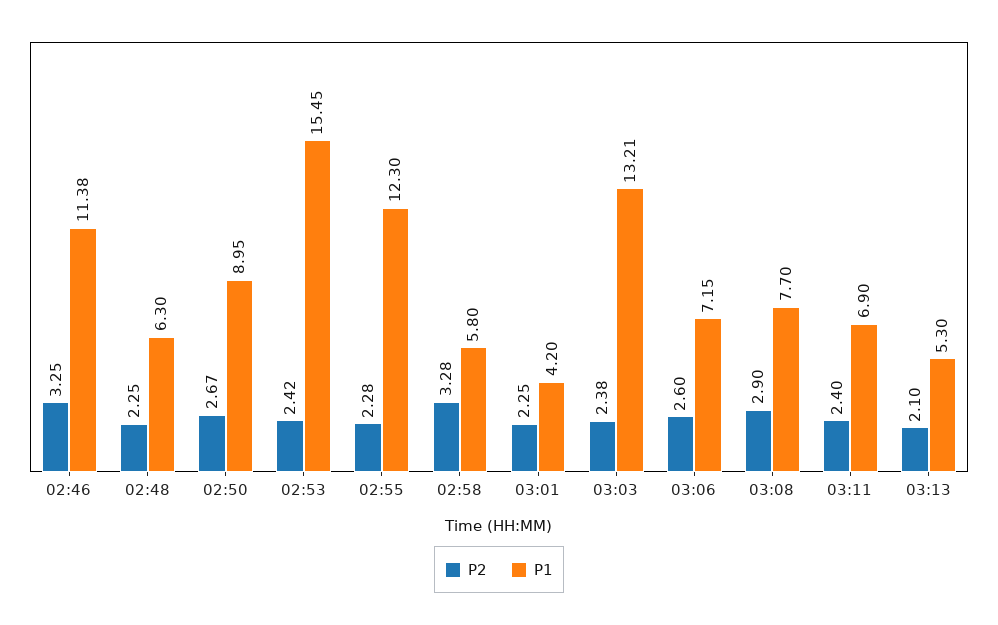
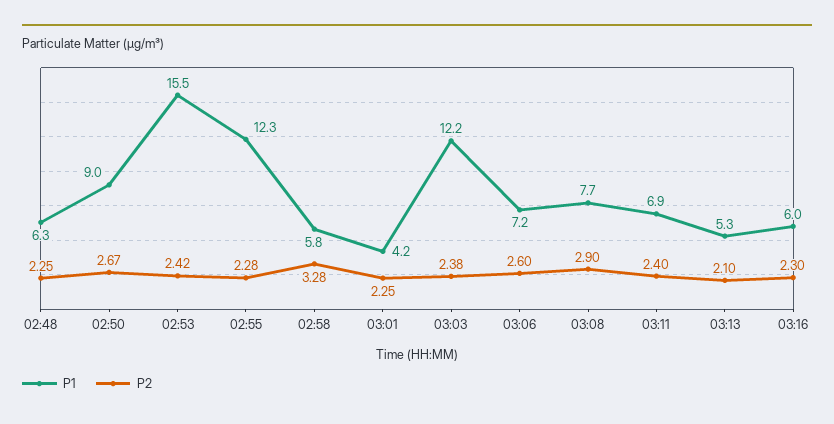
P2, 02:46: 3.25 -> none
P1, 02:46: 11.38 -> none
P1, 03:03: 13.21 -> 12.2
P1, 03:16: none -> 6
P2, 03:16: none -> 2.3

